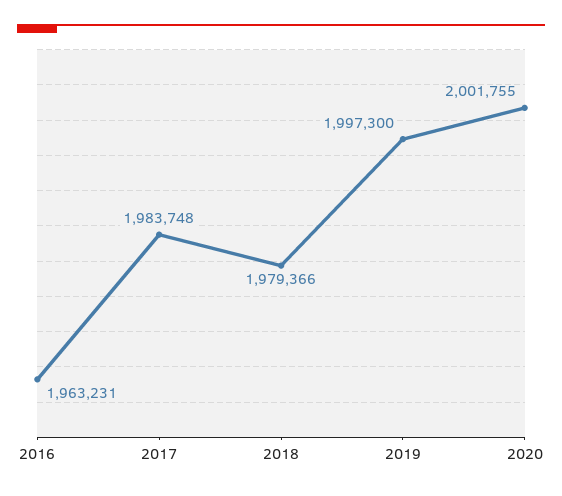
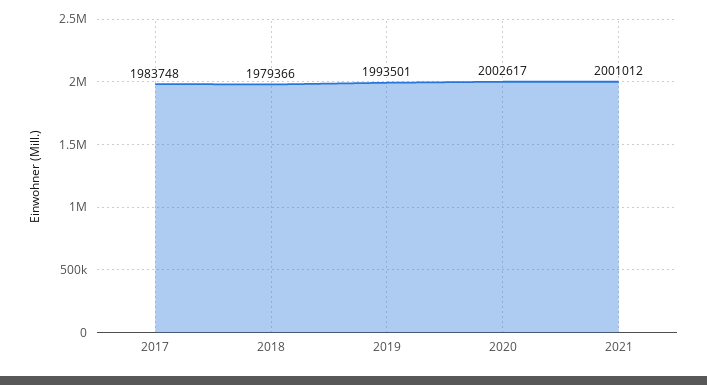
2016: 1963231 -> none
2019: 1997300 -> 1993501
2020: 2001755 -> 2002617
2021: none -> 2001012

